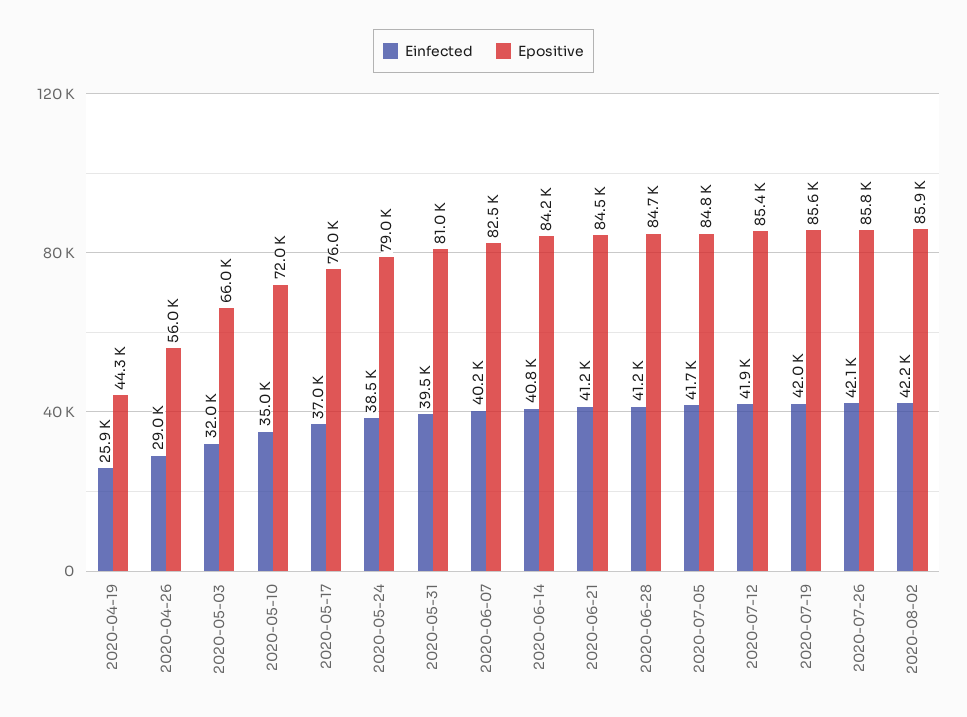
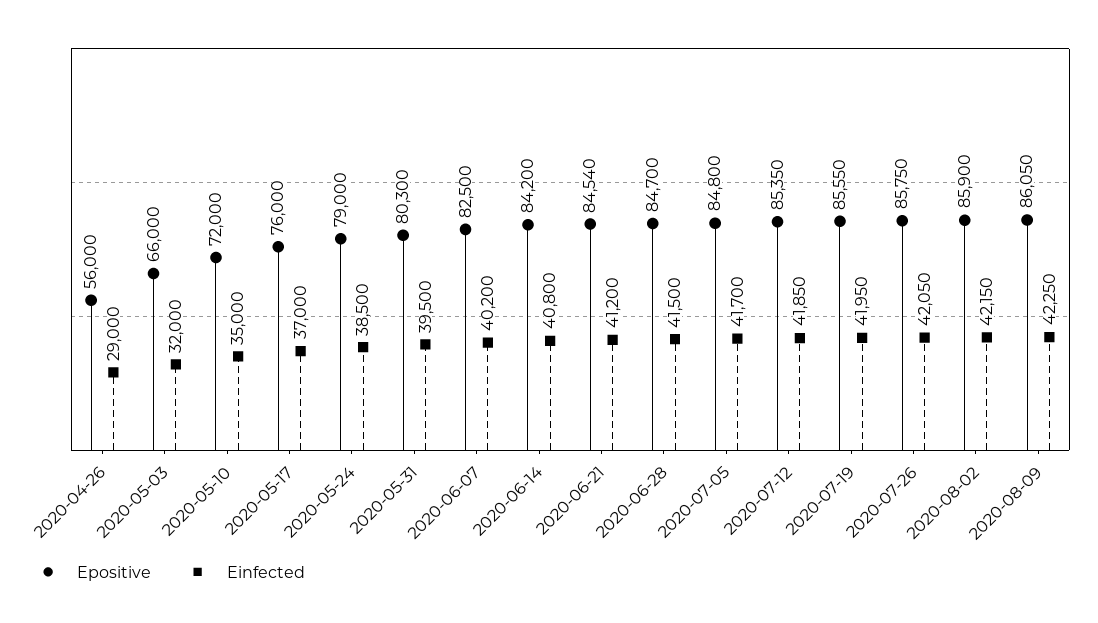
Einfected, 2020-04-19: 25900 -> none
Epositive, 2020-04-19: 44300 -> none
Epositive, 2020-05-31: 81000 -> 80300
Einfected, 2020-06-28: 41200 -> 41500
Epositive, 2020-08-09: none -> 86050
Einfected, 2020-08-09: none -> 42250

